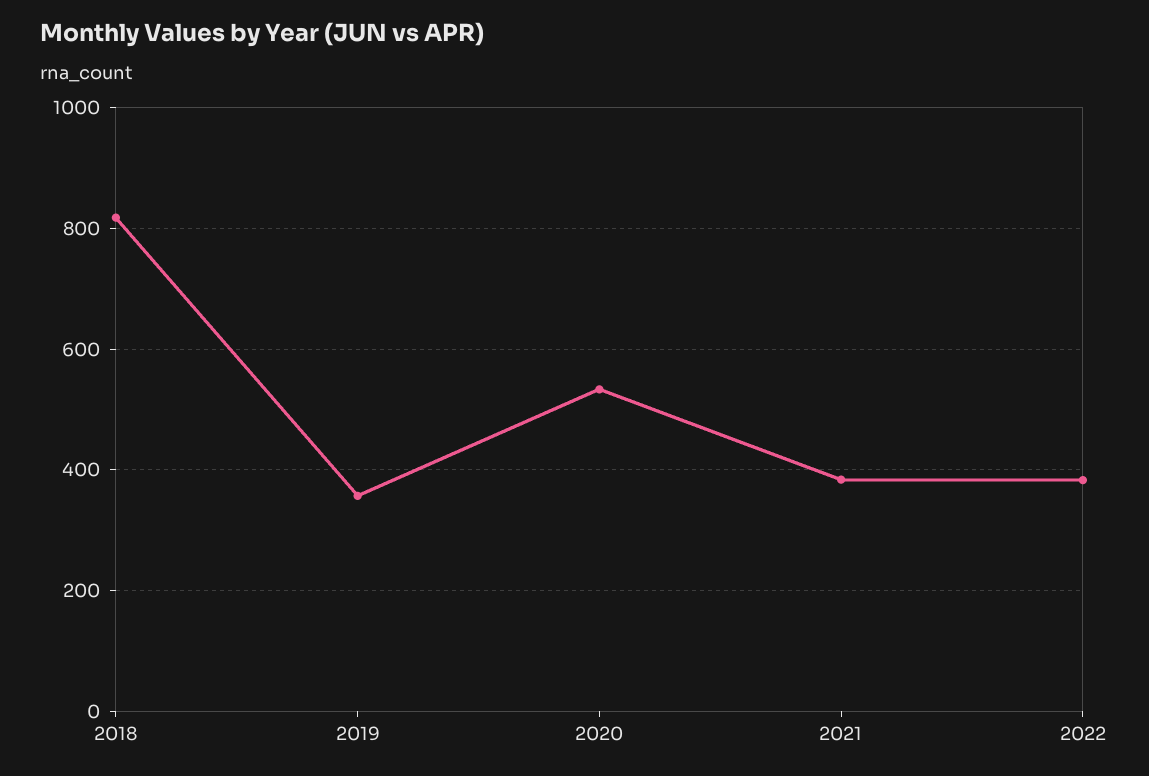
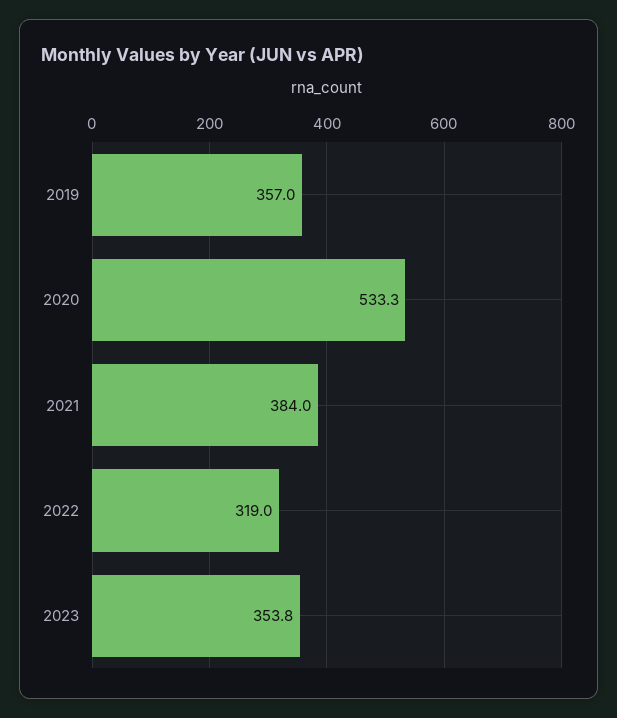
2018: 820 -> none
2022: 380 -> 319
2023: none -> 353.8

